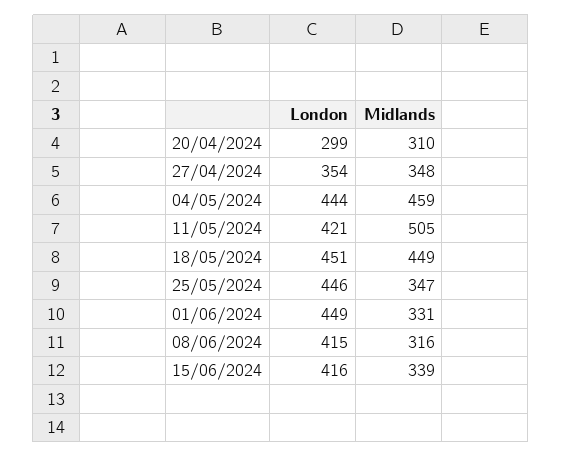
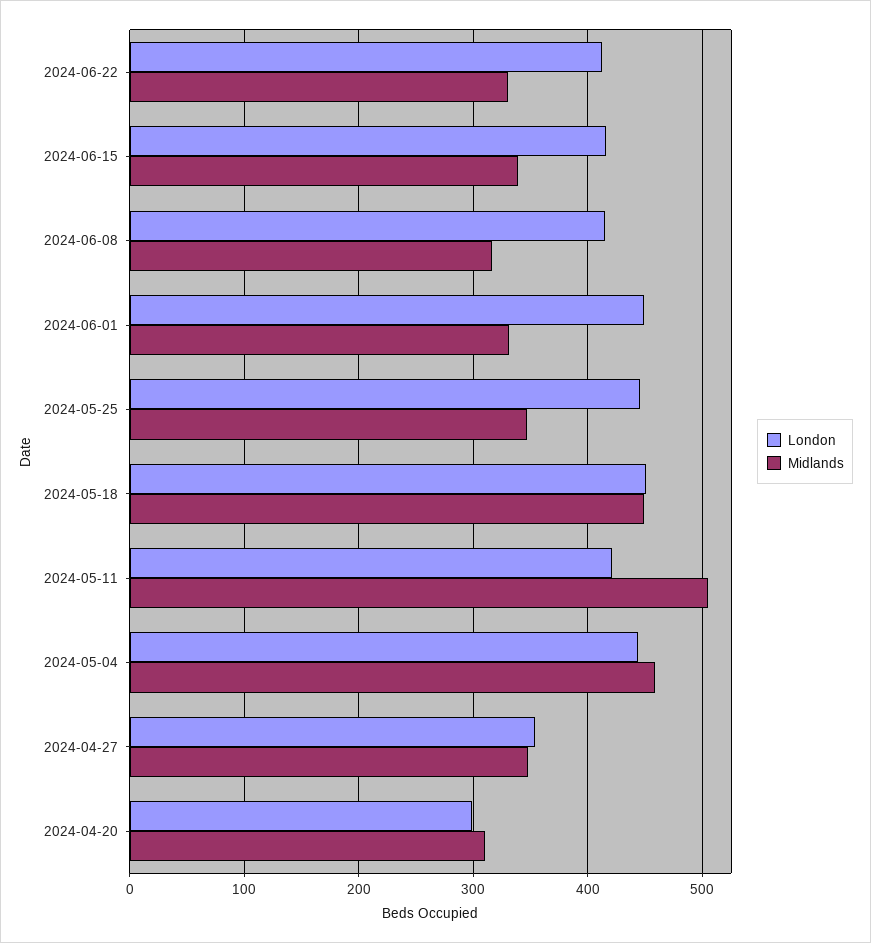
London, 2024-06-22: none -> 410
Midlands, 2024-06-22: none -> 330

